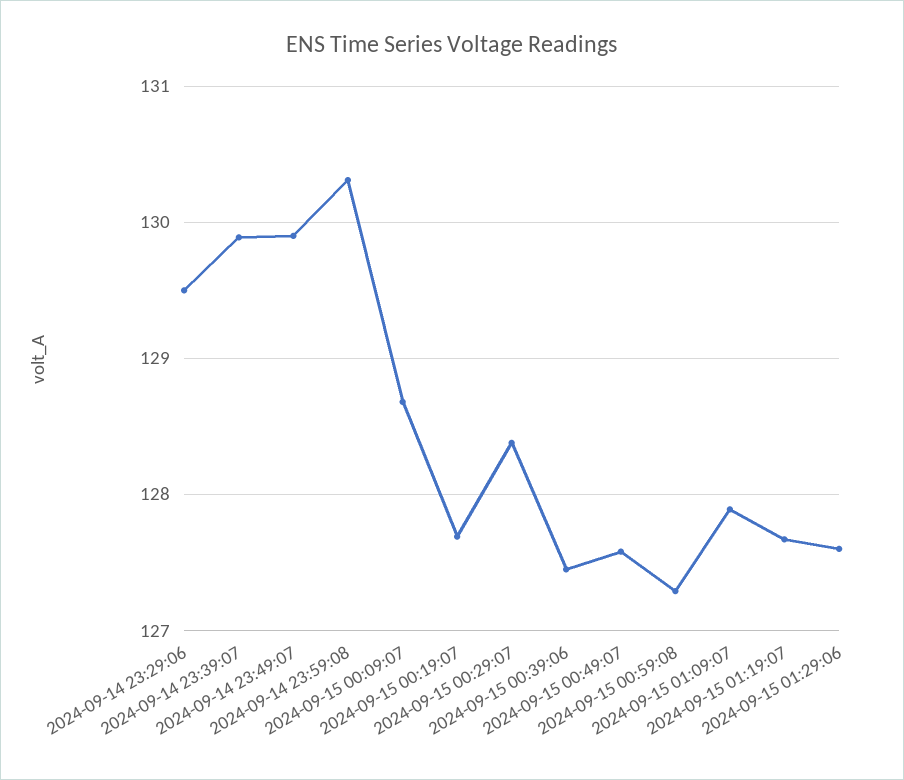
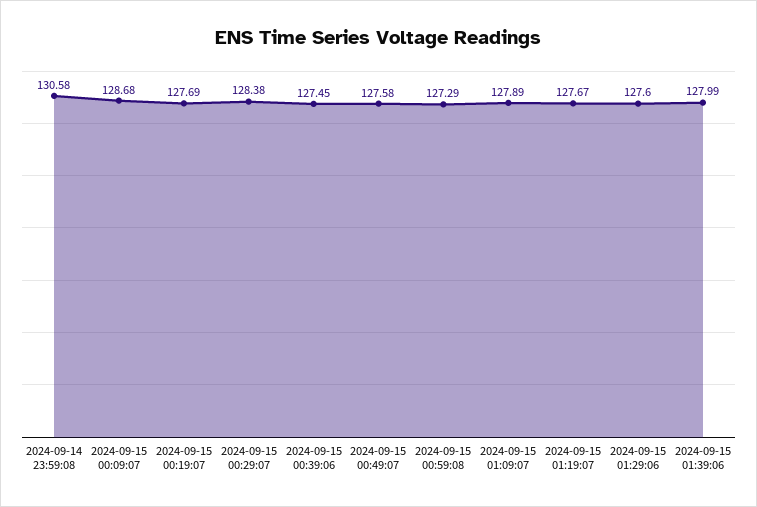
2024-09-14 23:29:06: 129.5 -> none
2024-09-14 23:39:07: 129.9 -> none
2024-09-14 23:49:07: 129.9 -> none
2024-09-14 23:59:08: 130.3 -> 130.58
2024-09-15 01:39:06: none -> 127.99

